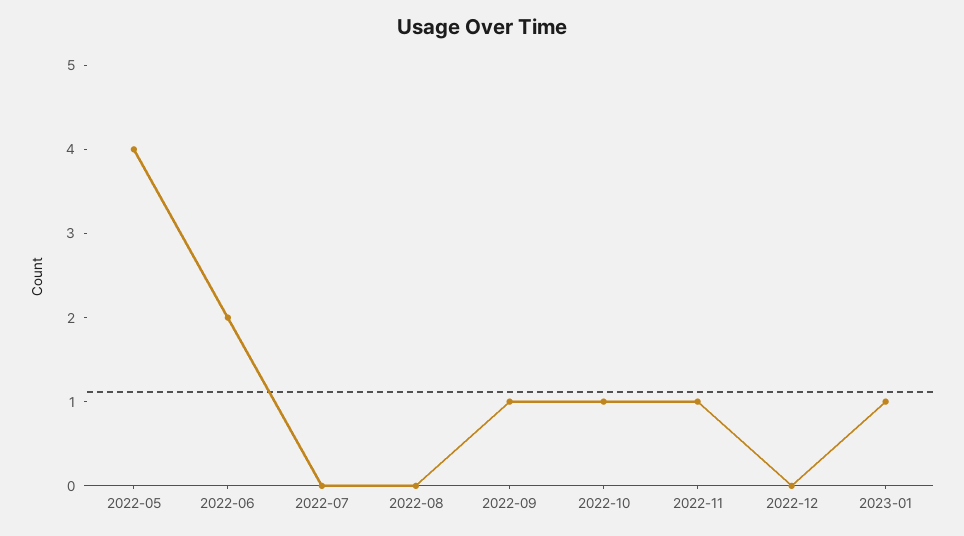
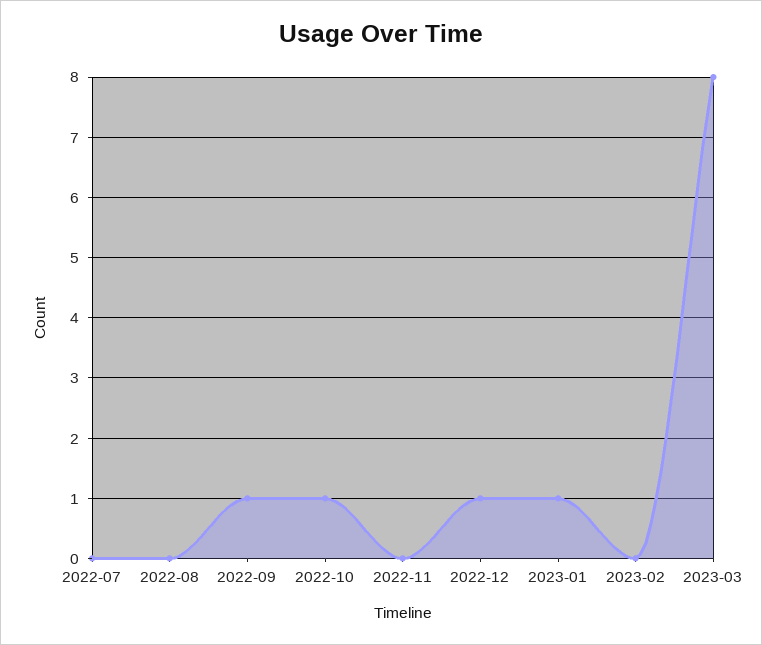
2022-05: 4 -> none
2022-06: 2 -> none
2022-11: 1 -> 0
2022-12: 0 -> 1
2023-02: none -> 0
2023-03: none -> 8

